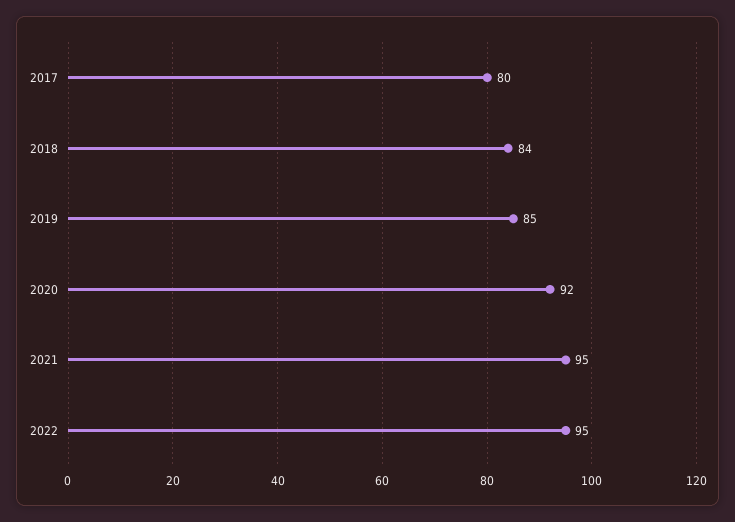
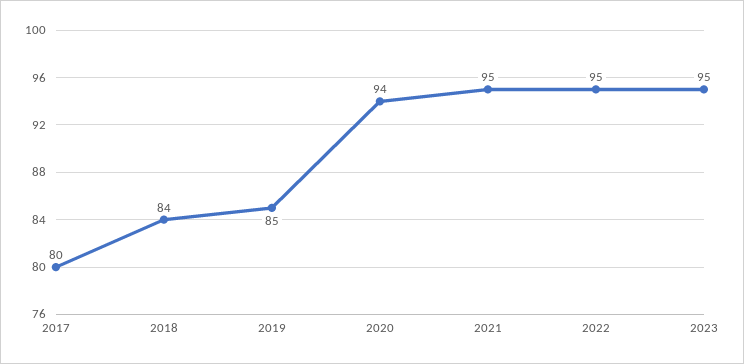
2020: 92 -> 94
2023: none -> 95

